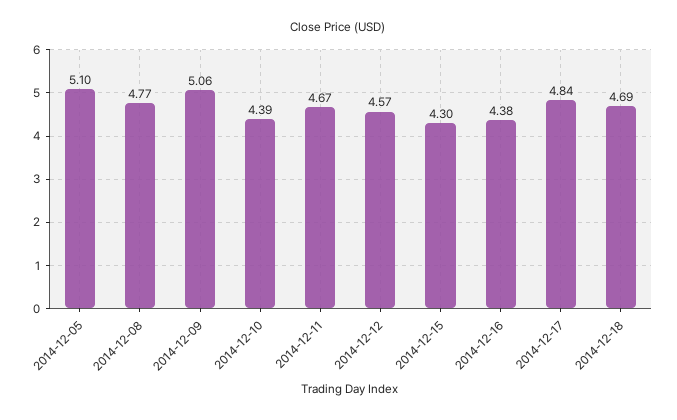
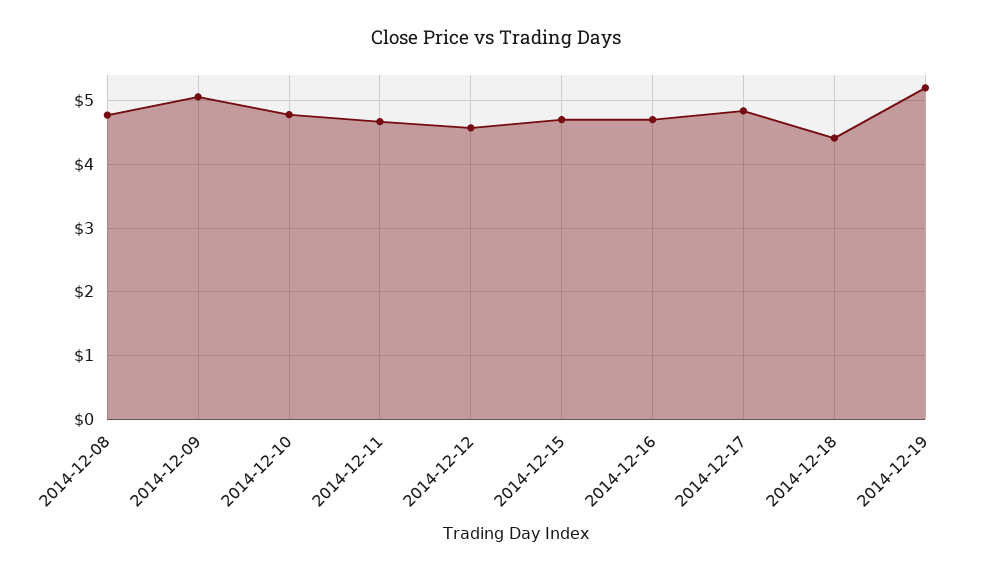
2014-12-05: 5.1 -> none
2014-12-10: 4.39 -> 4.8
2014-12-15: 4.3 -> 4.7
2014-12-16: 4.38 -> 4.7
2014-12-18: 4.69 -> 4.4
2014-12-19: none -> 5.2

